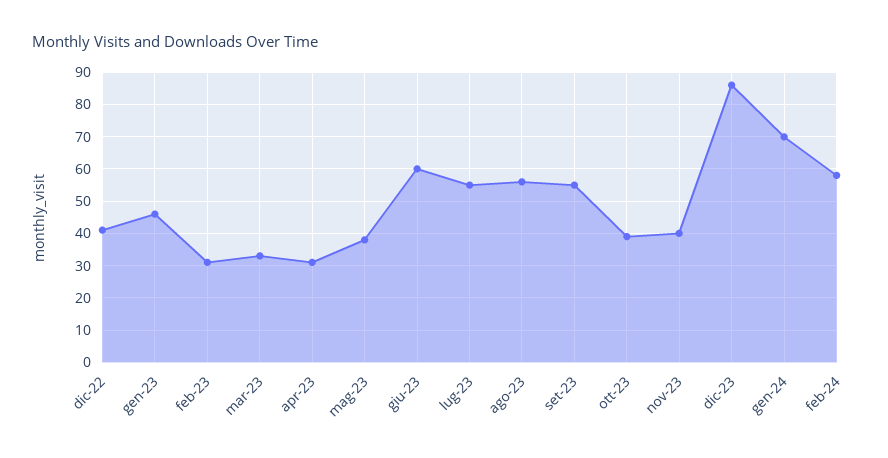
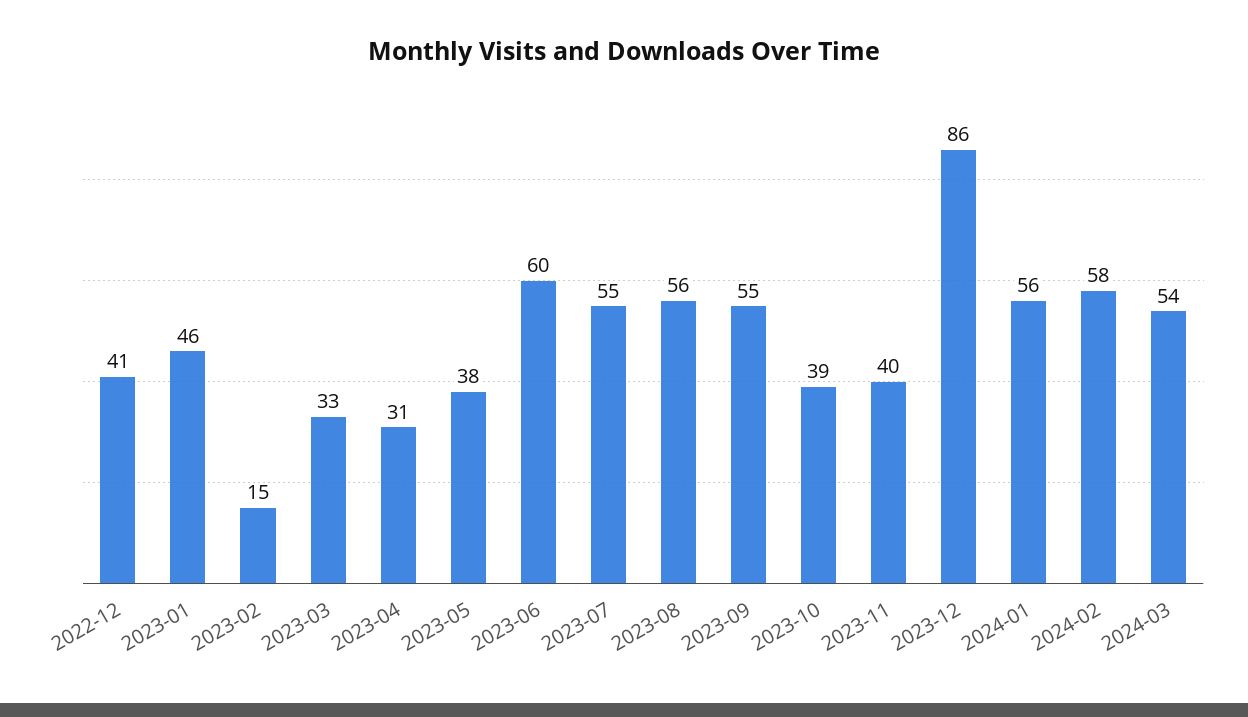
feb-23: 30 -> 15
gen-24: 70 -> 56
2024-03: none -> 54

